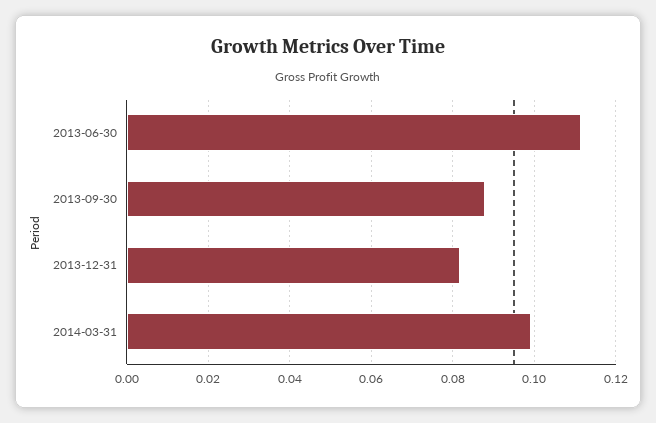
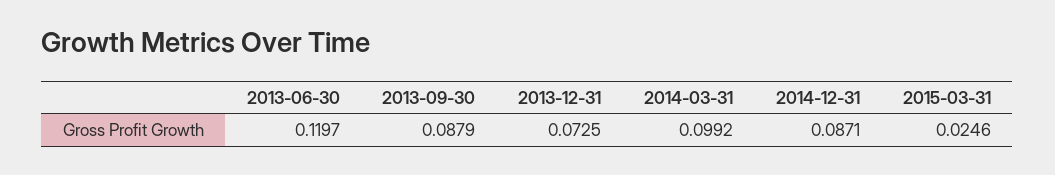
2013-06-30: 0.112 -> 0.1197
2013-12-31: 0.082 -> 0.0725
2014-12-31: none -> 0.0871
2015-03-31: none -> 0.0246

